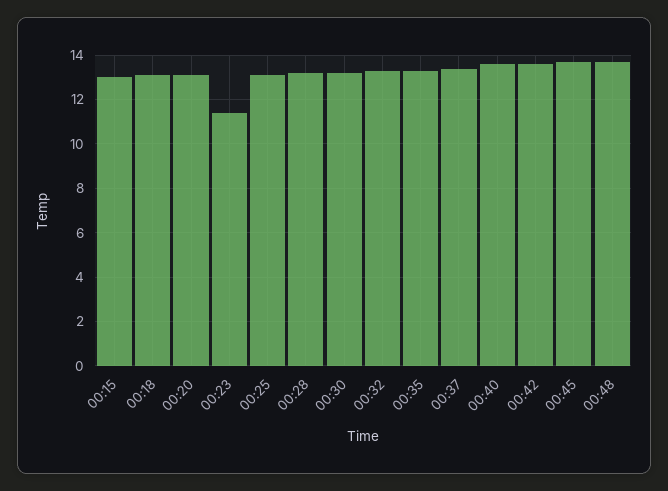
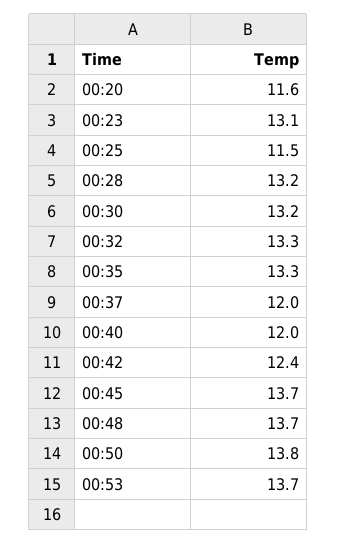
00:15: 13 -> none
00:18: 13 -> none
00:20: 13 -> 11.6
00:23: 11.5 -> 13.1
00:25: 13 -> 11.5
00:37: 13.5 -> 12
00:40: 13.5 -> 12
00:42: 13.5 -> 12.4
00:50: none -> 13.8
00:53: none -> 13.7

